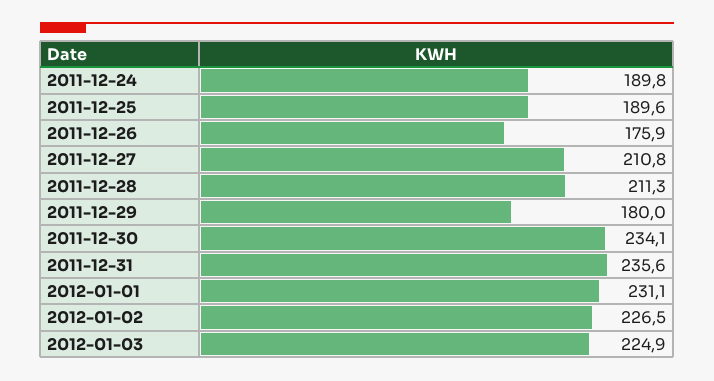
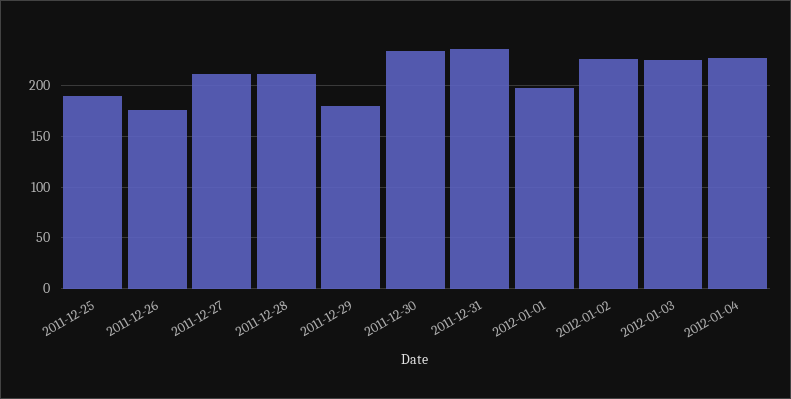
2011-12-24: 189.8 -> none
2012-01-01: 231.1 -> 200
2012-01-04: none -> 230

